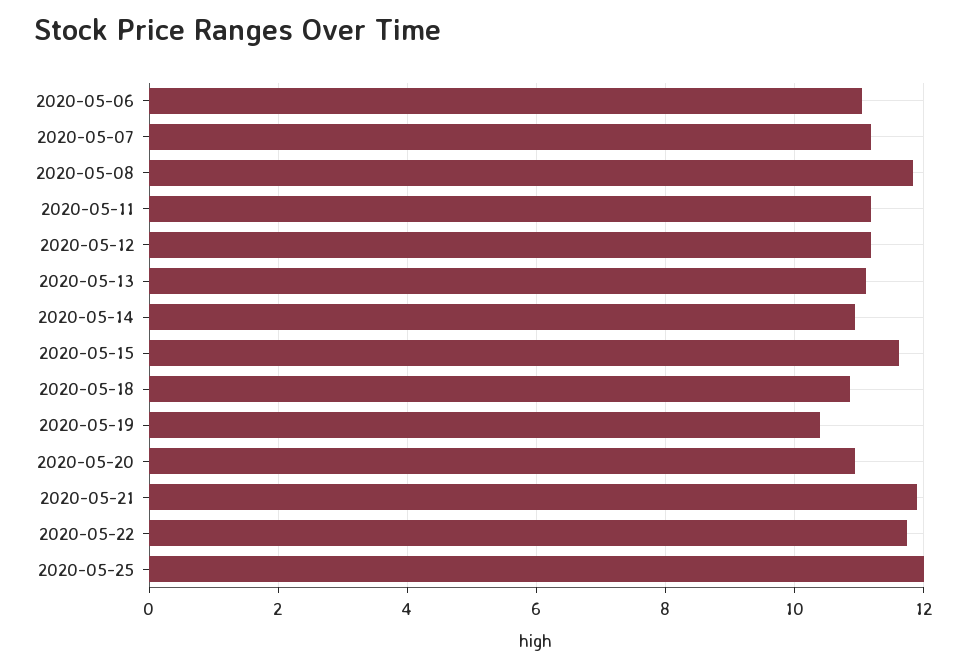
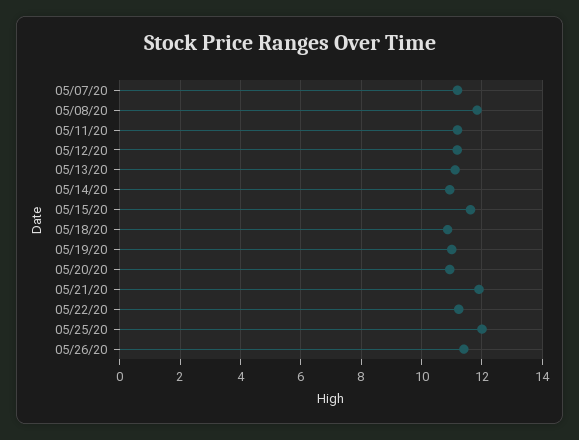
2020-05-06: 11 -> none
2020-05-19: 10.4 -> 11
2020-05-22: 11.8 -> 11.2
05/26/20: none -> 11.4

